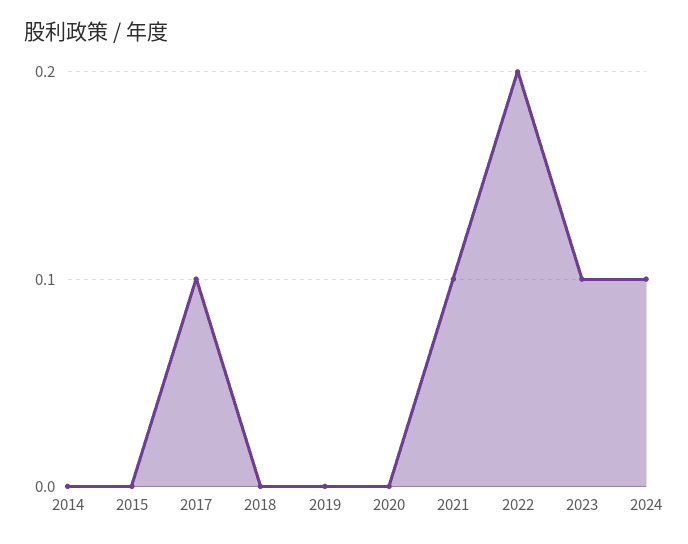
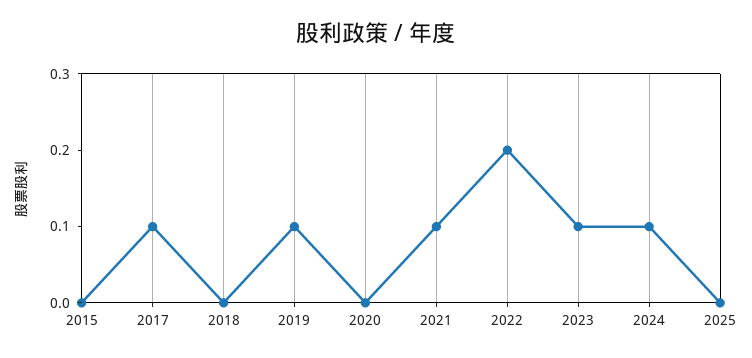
2014: 0 -> none
2019: 0 -> 0.1
2025: none -> 0

